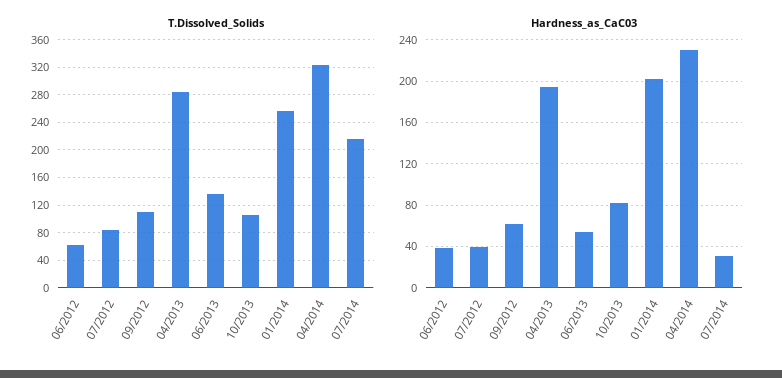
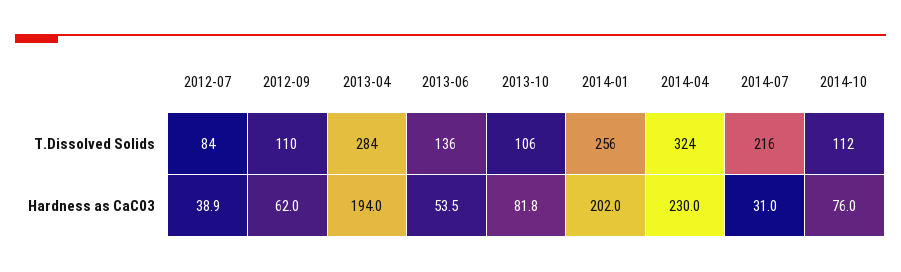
T.Dissolved_Solids, 06/2012: 60 -> none
Hardness_as_CaC03, 06/2012: 40 -> none
T.Dissolved_Solids, 2014-10: none -> 112
Hardness_as_CaC03, 2014-10: none -> 76

